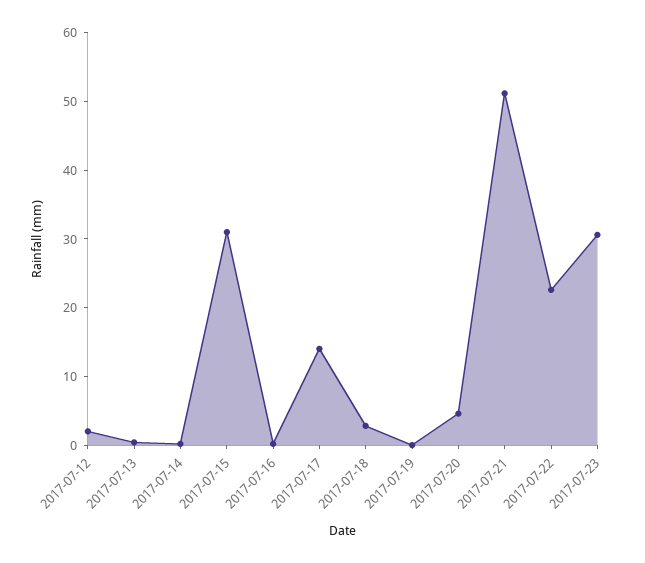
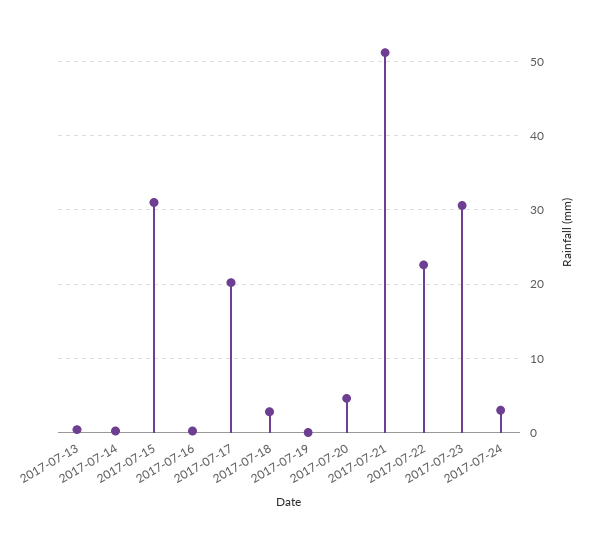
2017-07-12: 2 -> none
2017-07-17: 14 -> 20
2017-07-24: none -> 3

